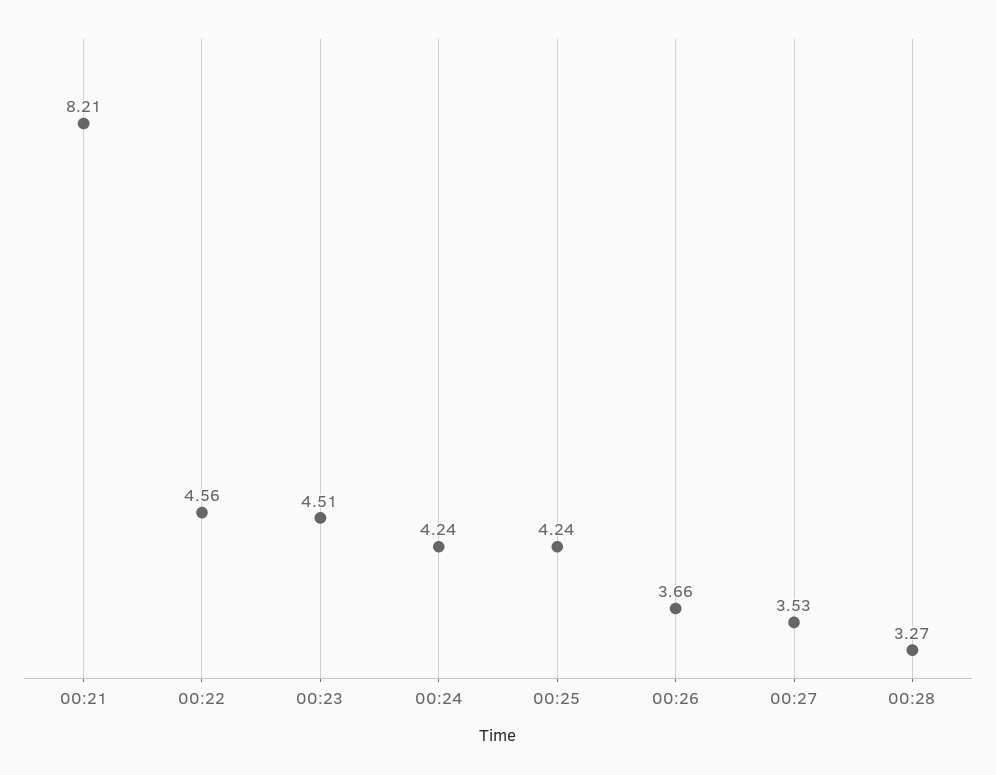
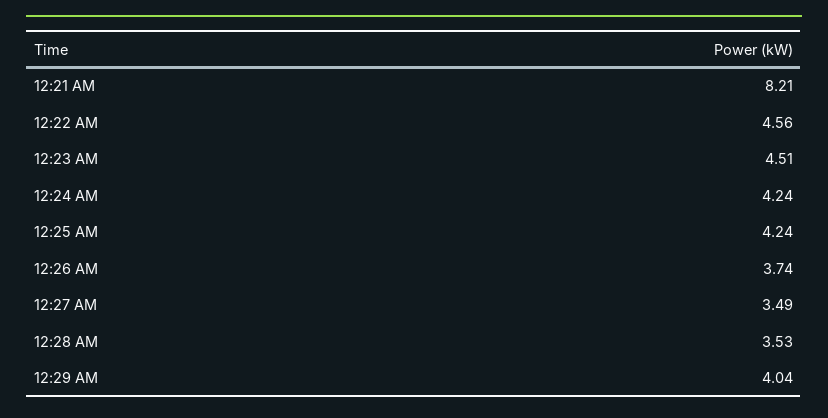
00:26: 3.66 -> 3.74
00:27: 3.53 -> 3.49
00:28: 3.27 -> 3.53
12:29 AM: none -> 4.04

